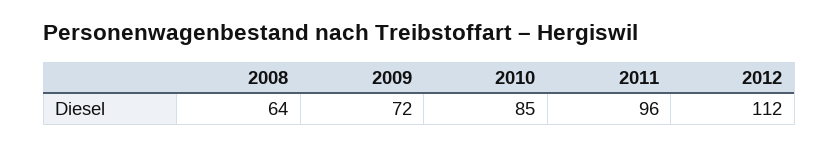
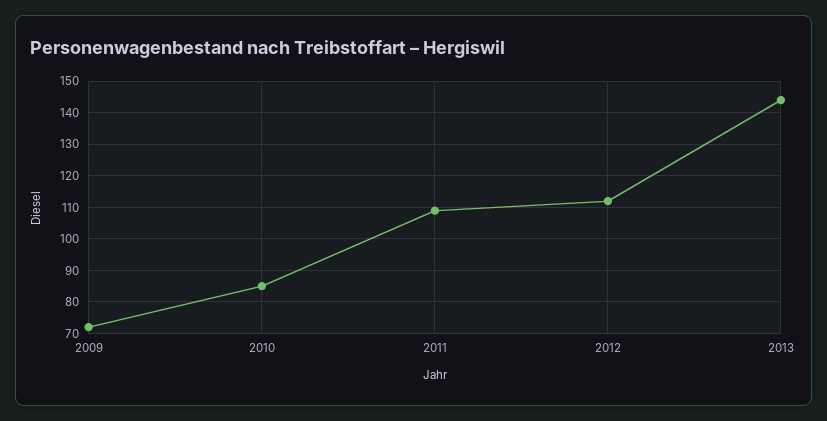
2008: 64 -> none
2011: 96 -> 110
2013: none -> 145

